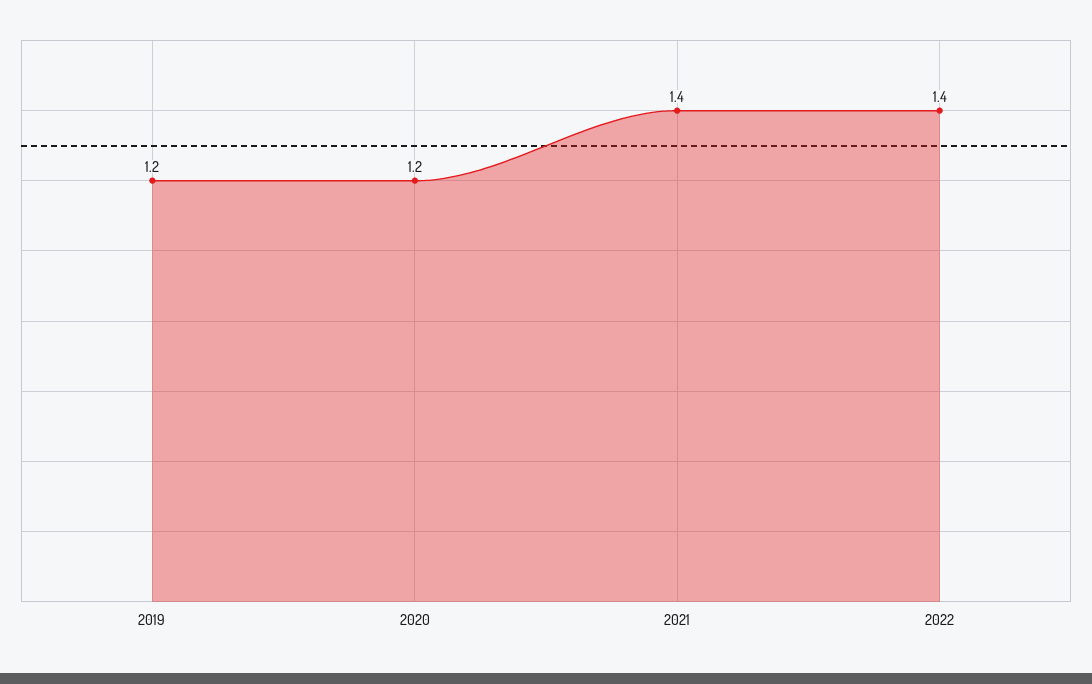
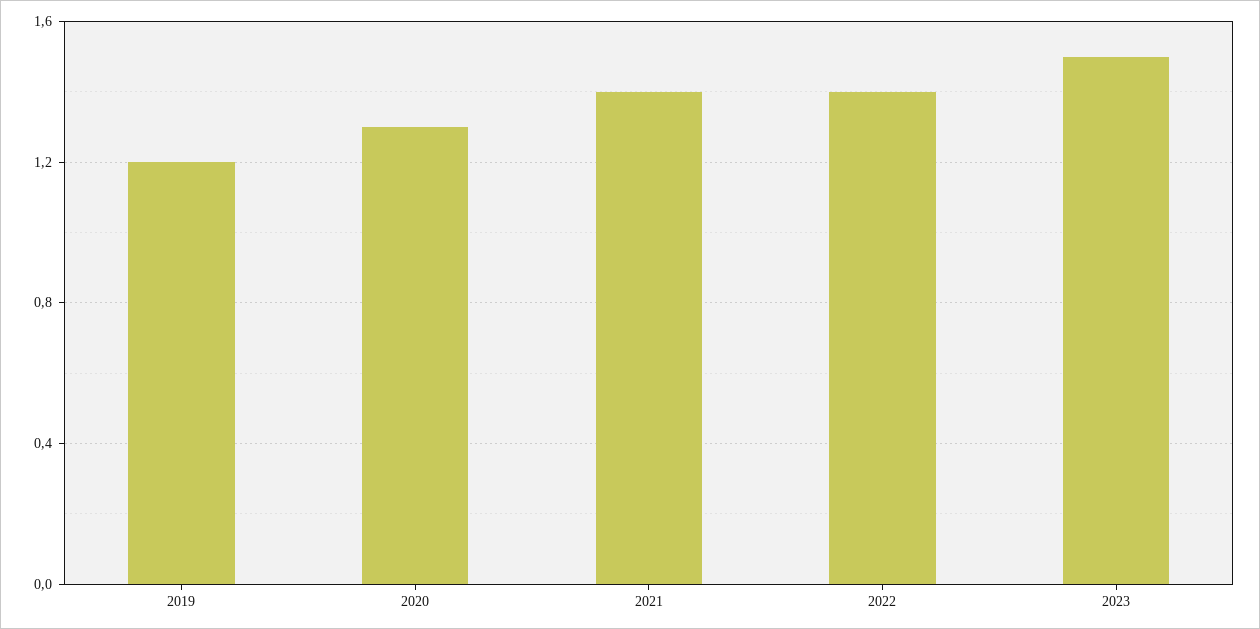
2020: 1.2 -> 1.3
2023: none -> 1.5

